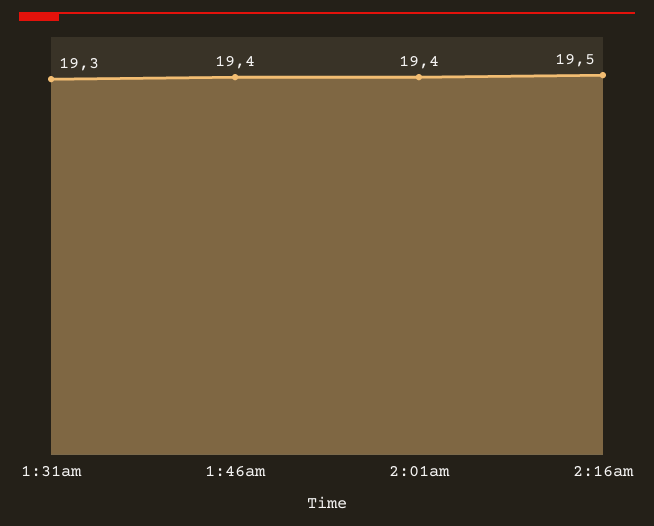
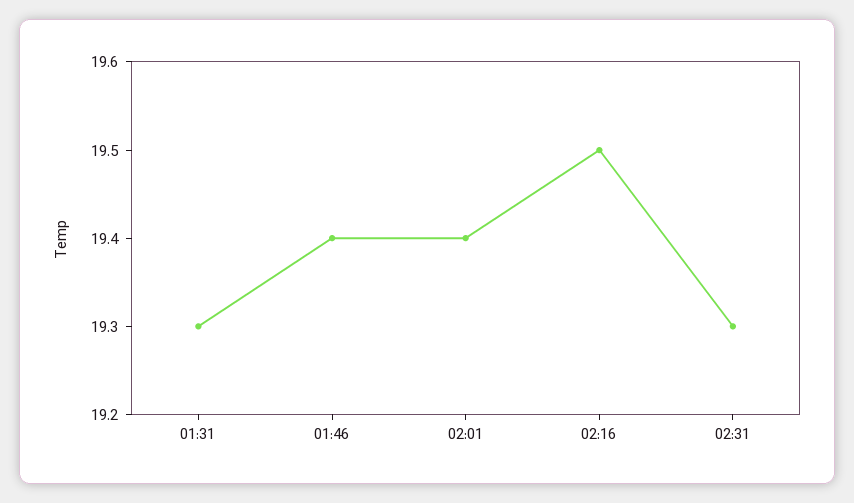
02:31: none -> 19.3

